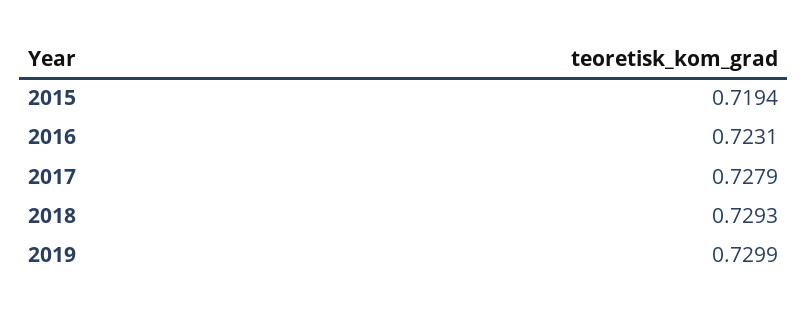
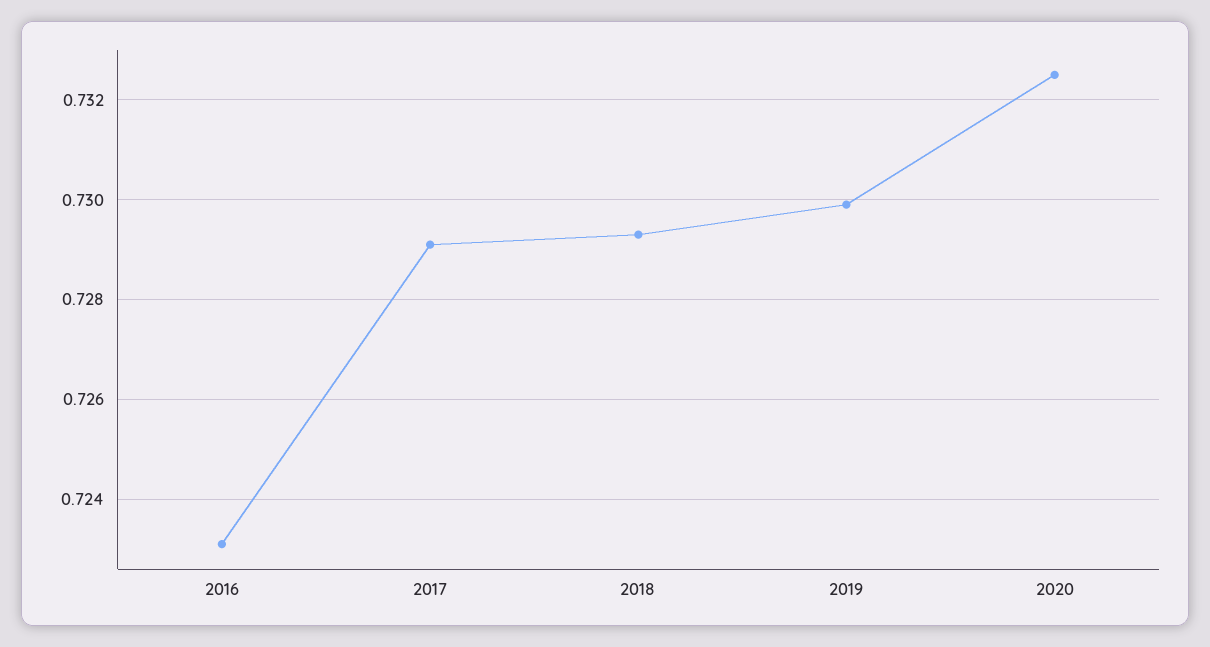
2015: 0.7194 -> none
2017: 0.7279 -> 0.729
2020: none -> 0.7325

